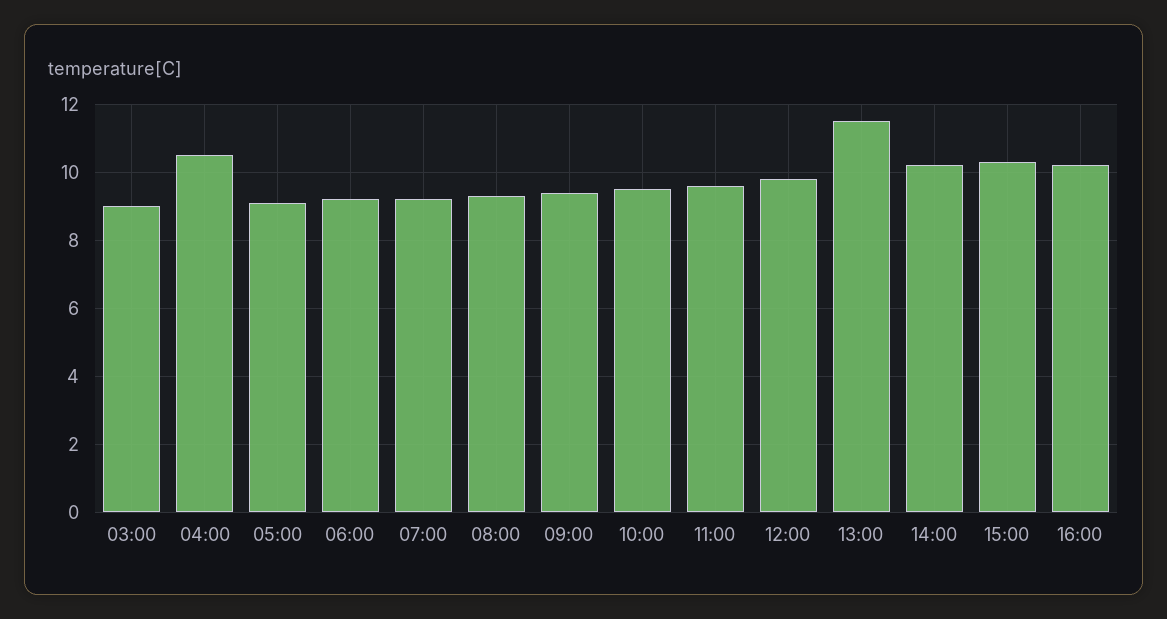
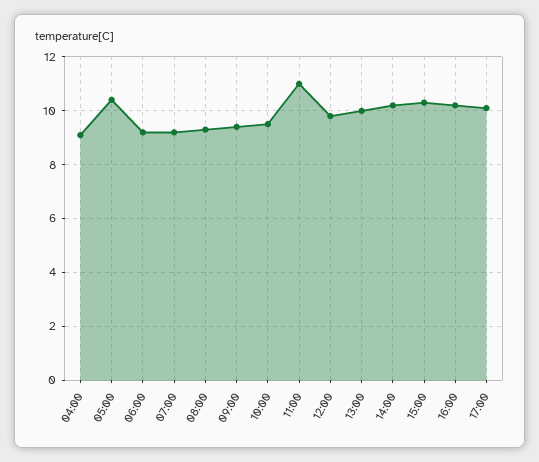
03:00: 9 -> none
04:00: 10.5 -> 9
05:00: 9 -> 10.5
11:00: 9.5 -> 11
13:00: 11.5 -> 10
17:00: none -> 10

